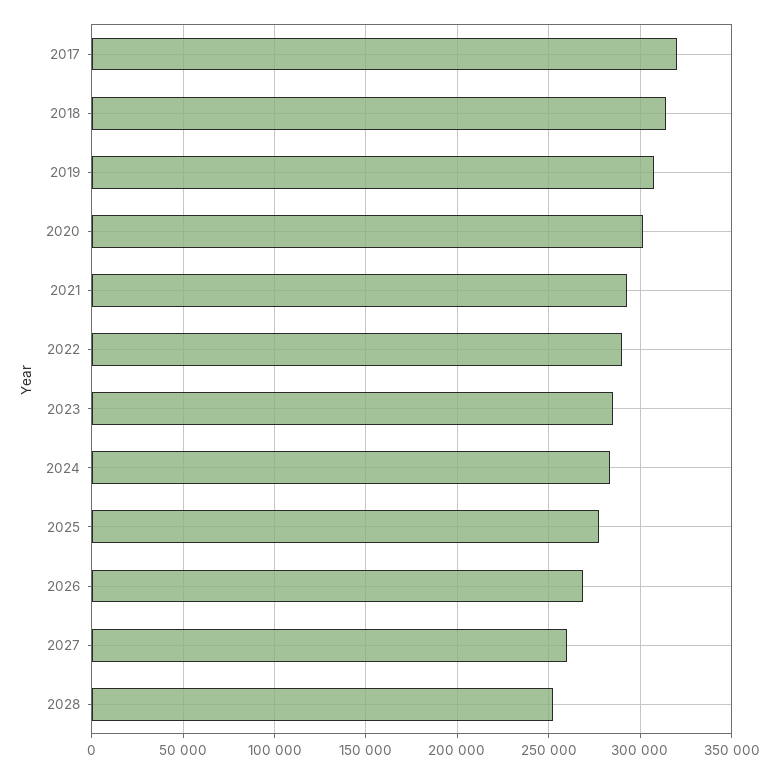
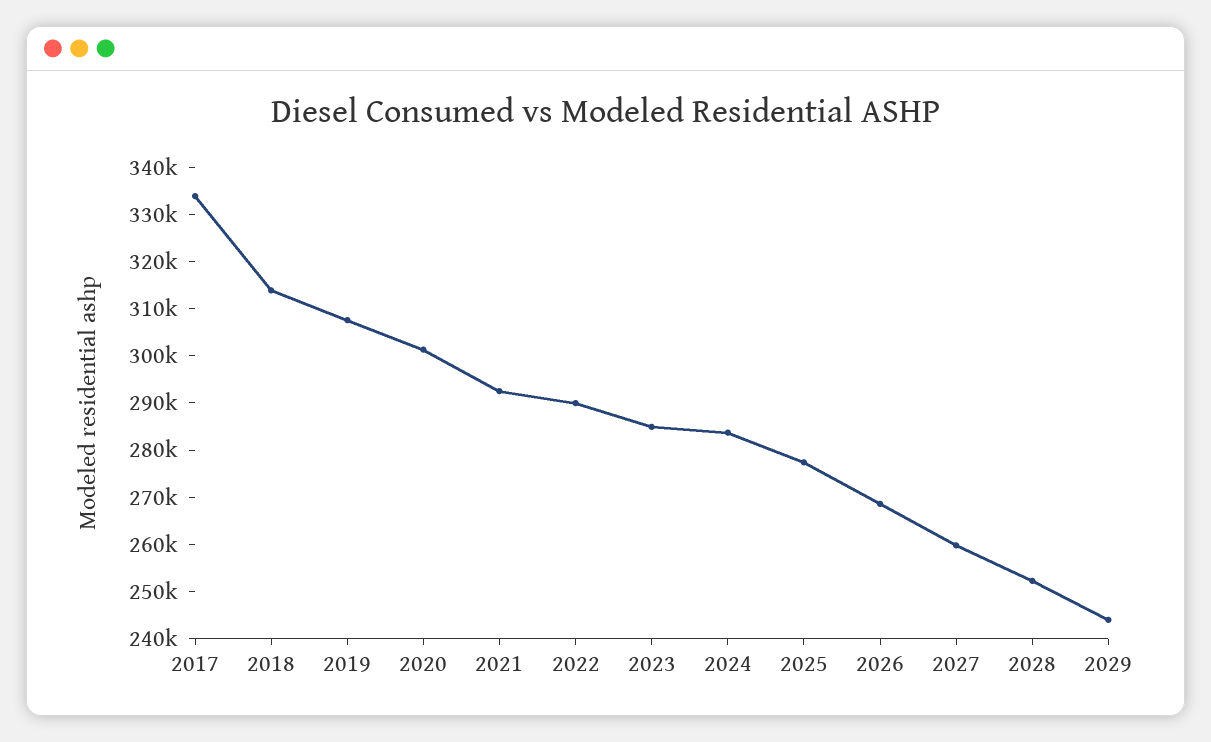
2017: 320000 -> 334000
2029: none -> 244000

